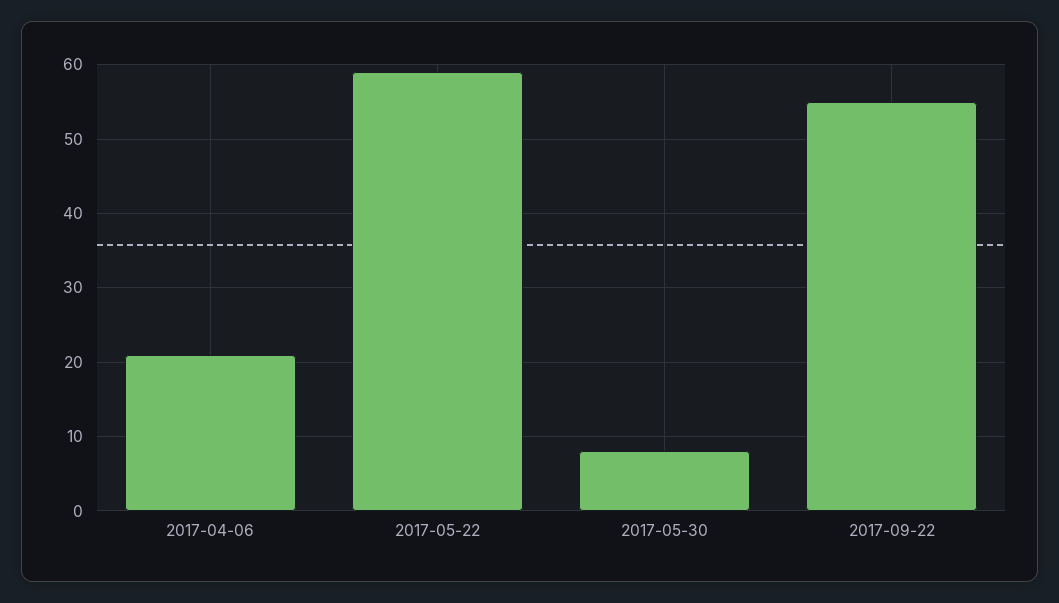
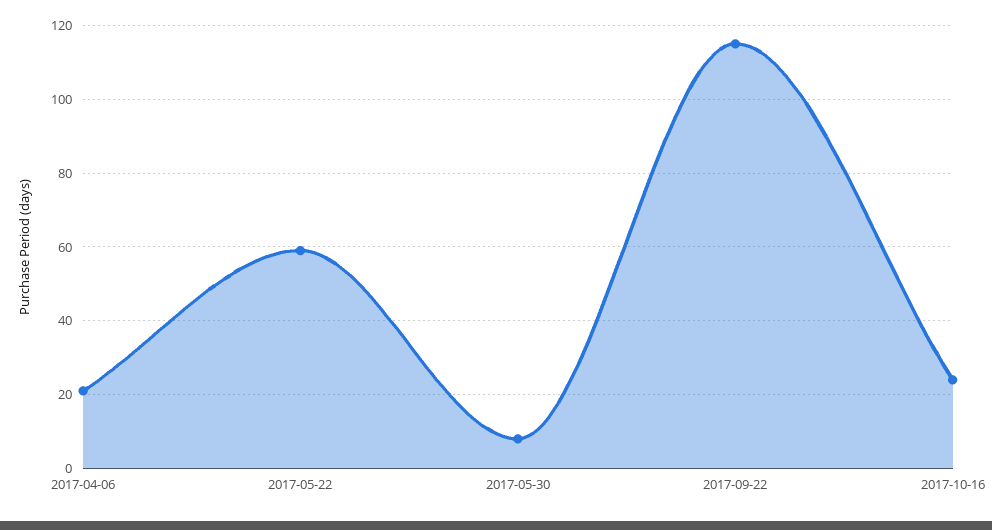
2017-09-22: 55 -> 115
2017-10-16: none -> 25

